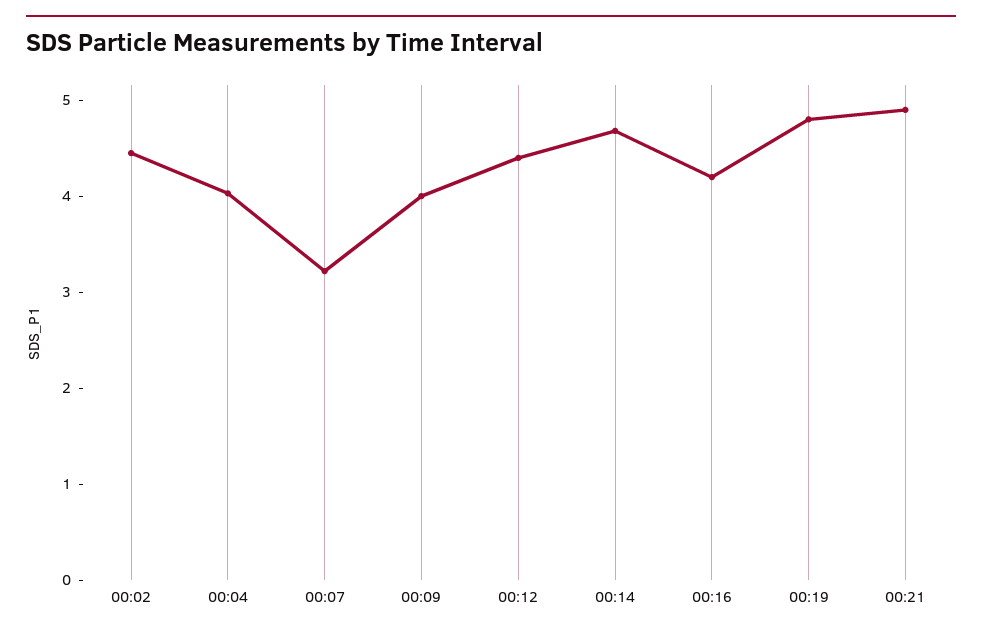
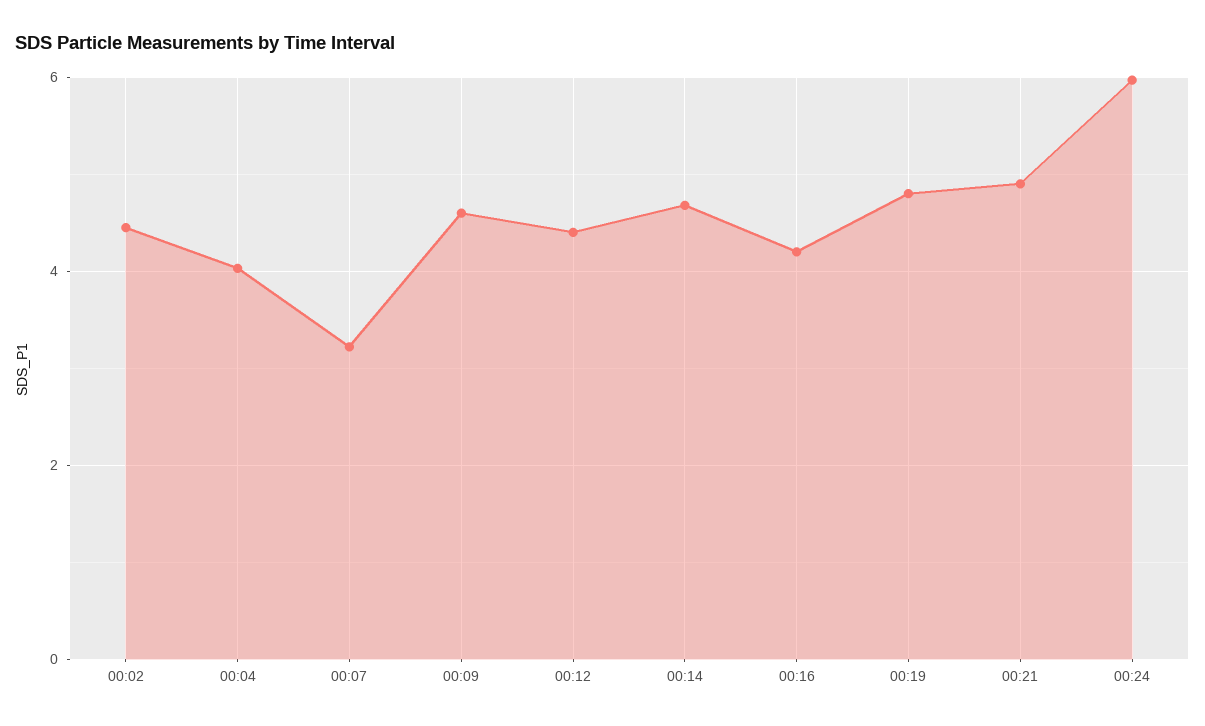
00:09: 4 -> 4.6
00:24: none -> 6

